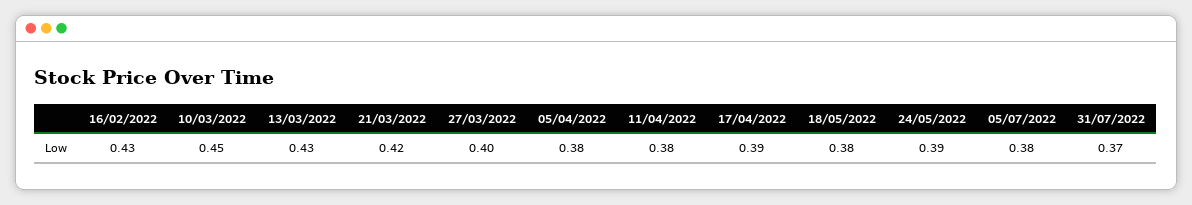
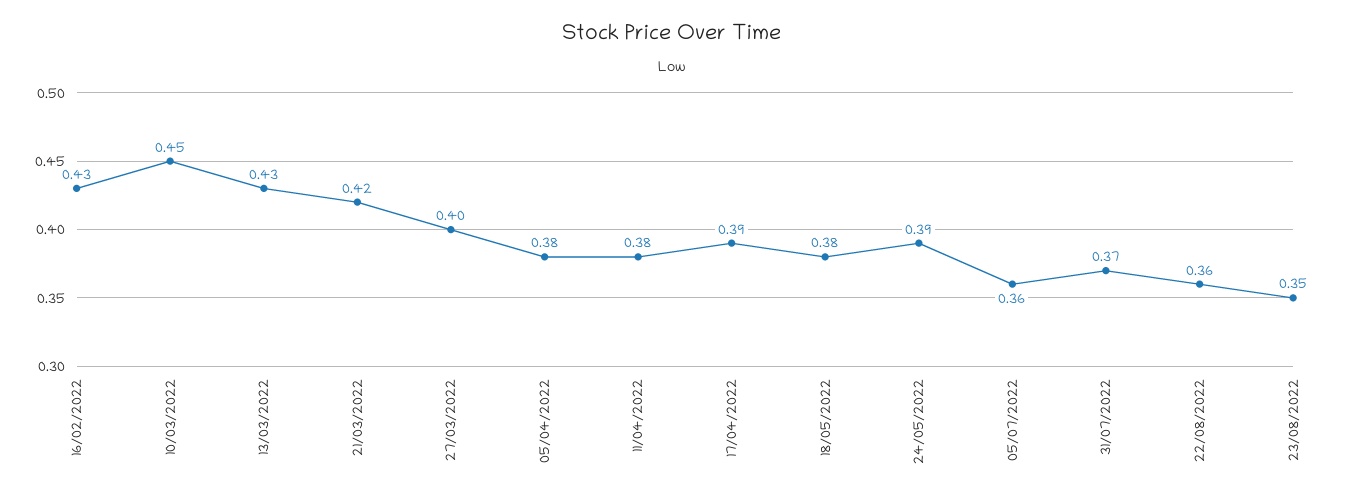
05/07/2022: 0.38 -> 0.36
22/08/2022: none -> 0.36
23/08/2022: none -> 0.35

